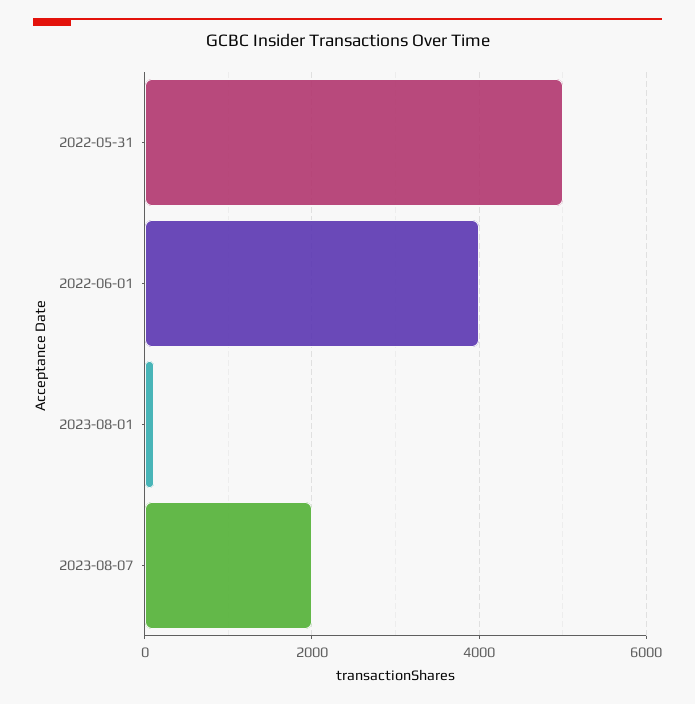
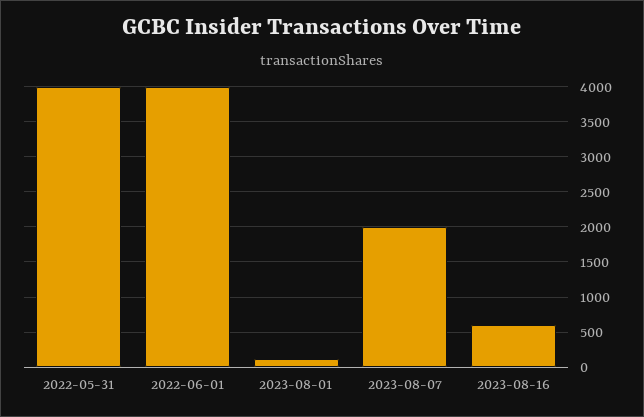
2022-05-31: 5000 -> 4000
2023-08-16: none -> 600

